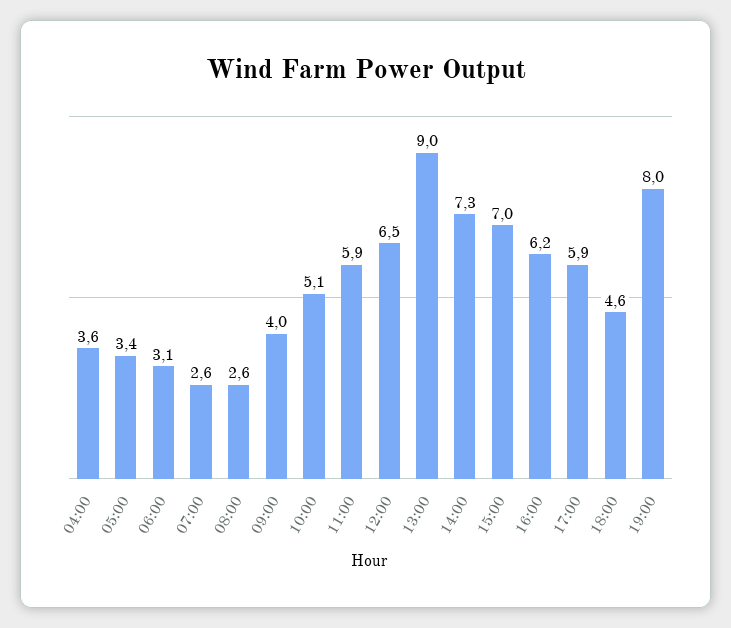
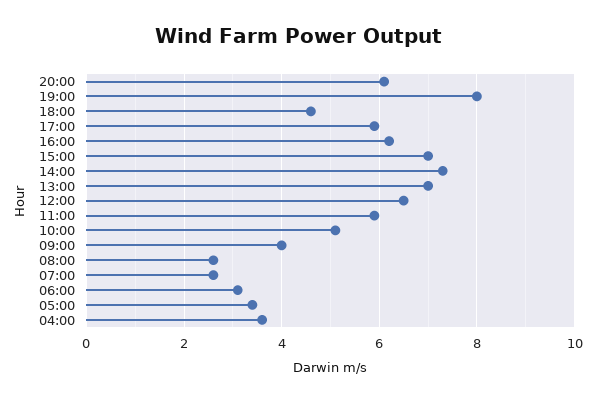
13:00: 9 -> 7
20:00: none -> 6

